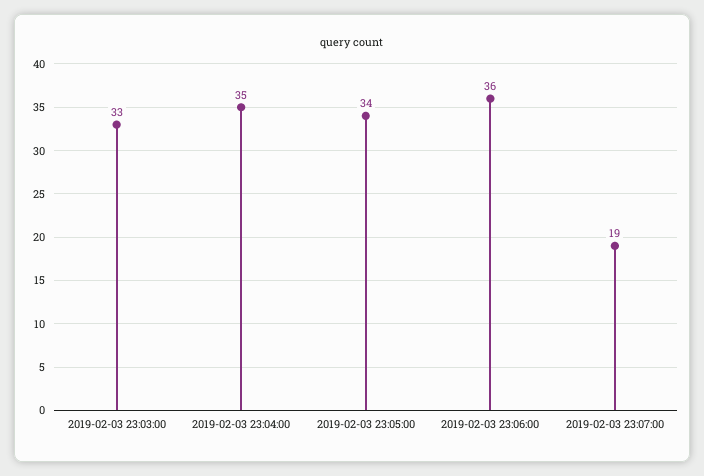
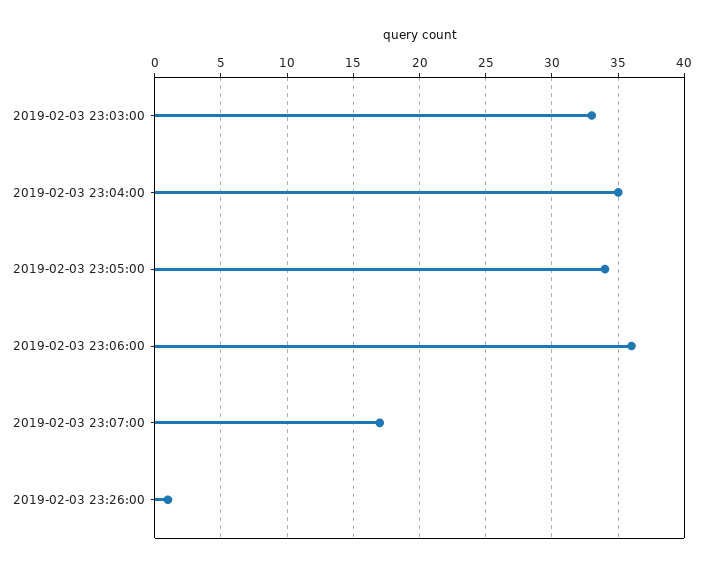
2019-02-03 23:07:00: 19 -> 17
2019-02-03 23:26:00: none -> 1

